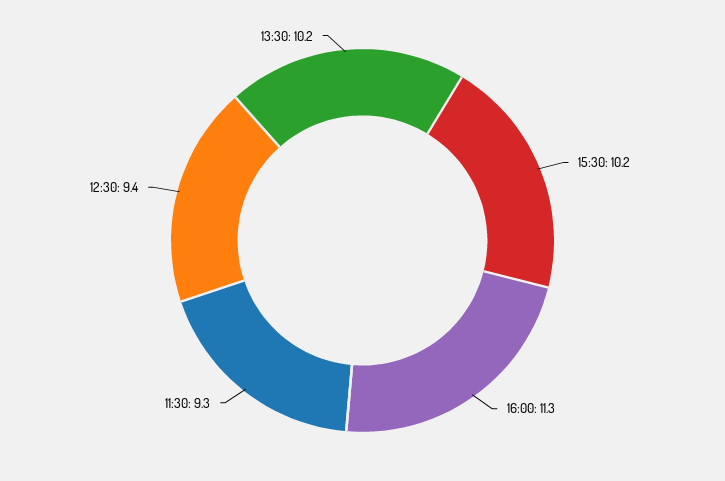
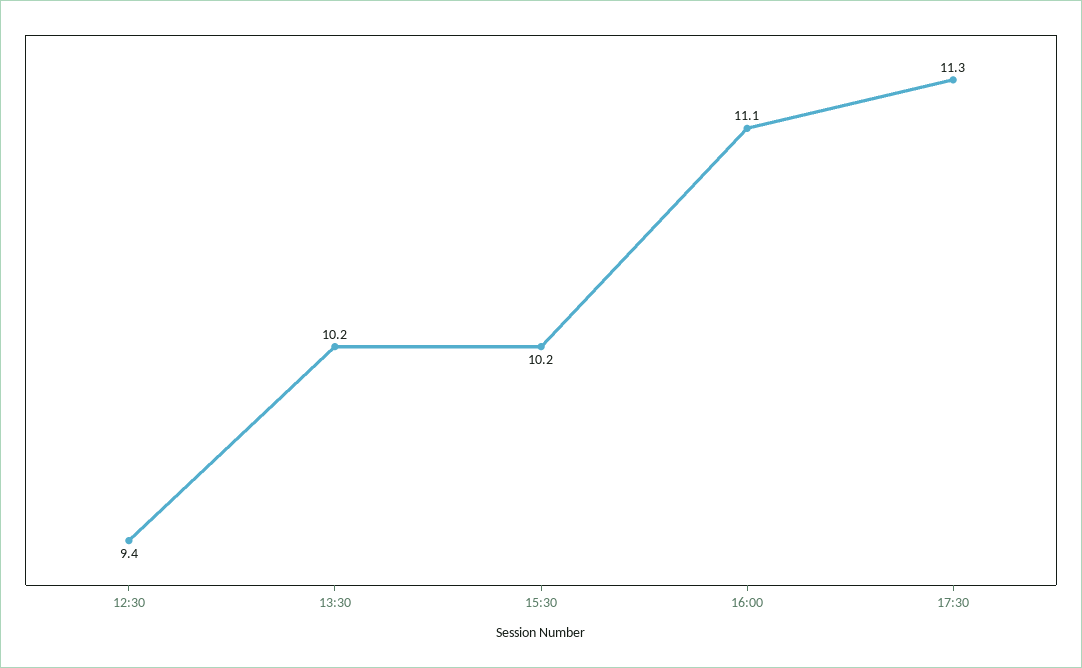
16:00: 11.3 -> 11.1
11:30: 9.3 -> none
17:30: none -> 11.3

